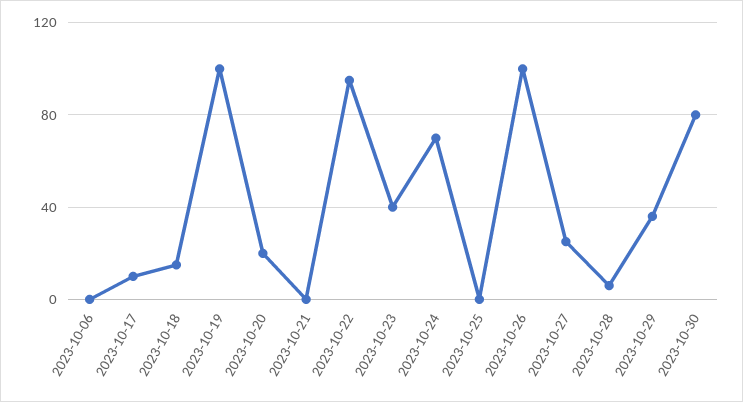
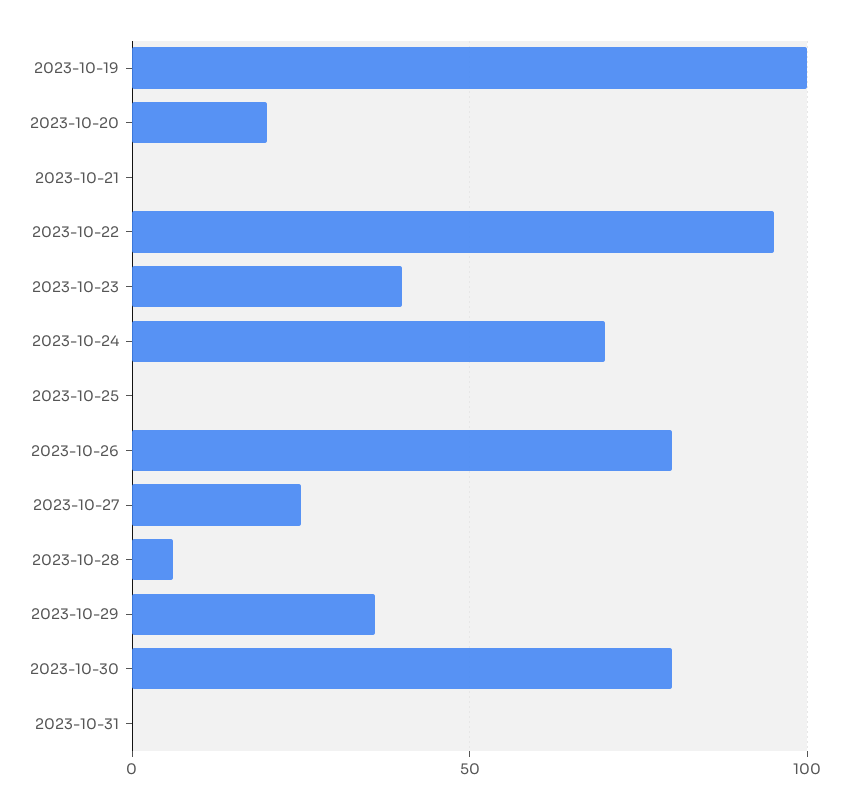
2023-10-06: 0 -> none
2023-10-17: 10 -> none
2023-10-18: 15 -> none
2023-10-26: 100 -> 80
2023-10-31: none -> 0

